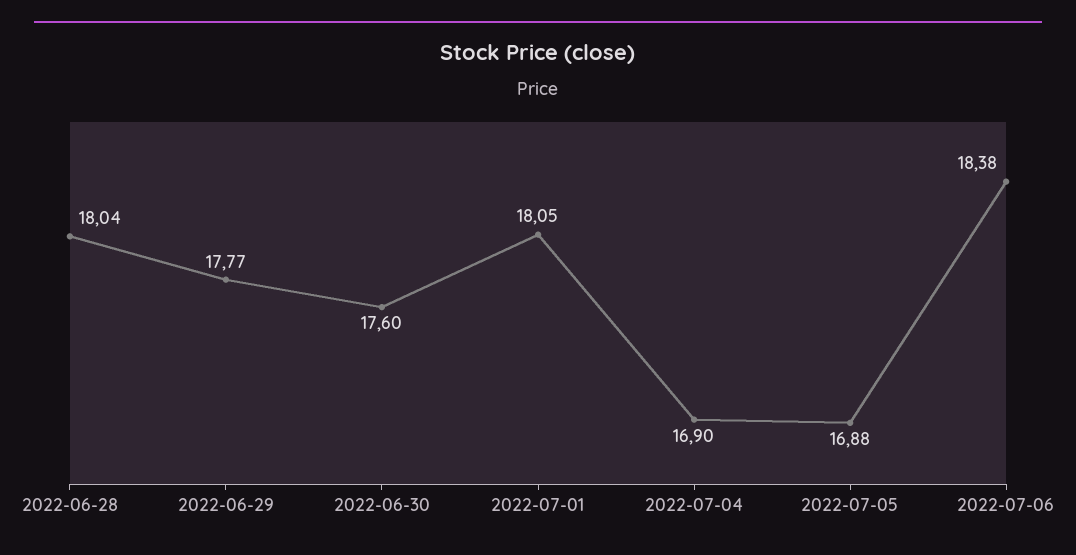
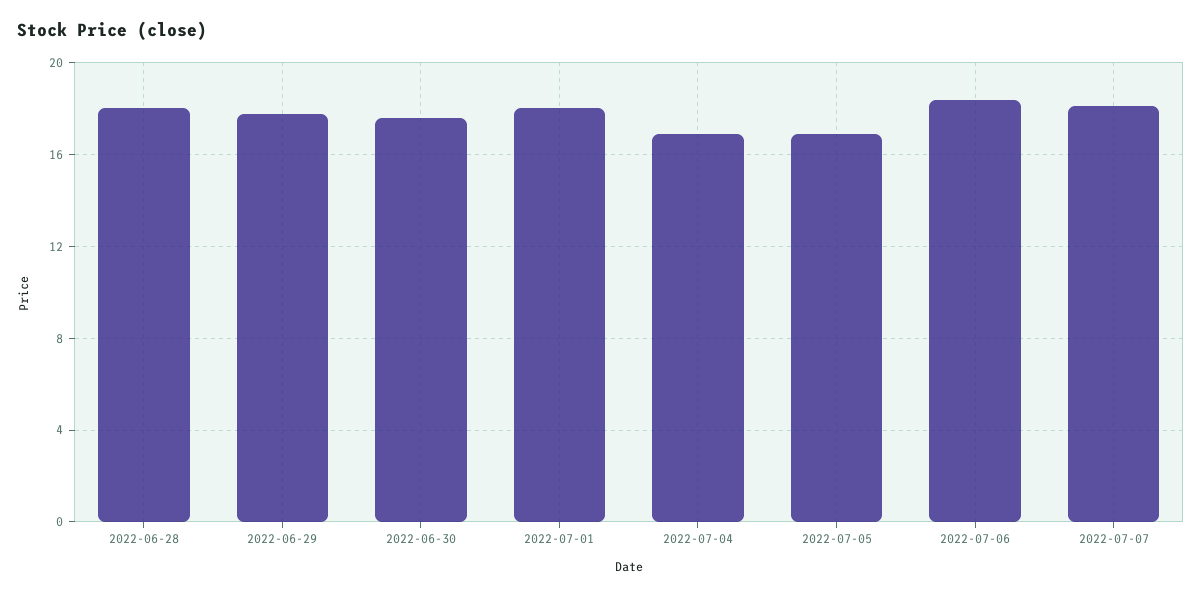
2022-07-07: none -> 18

